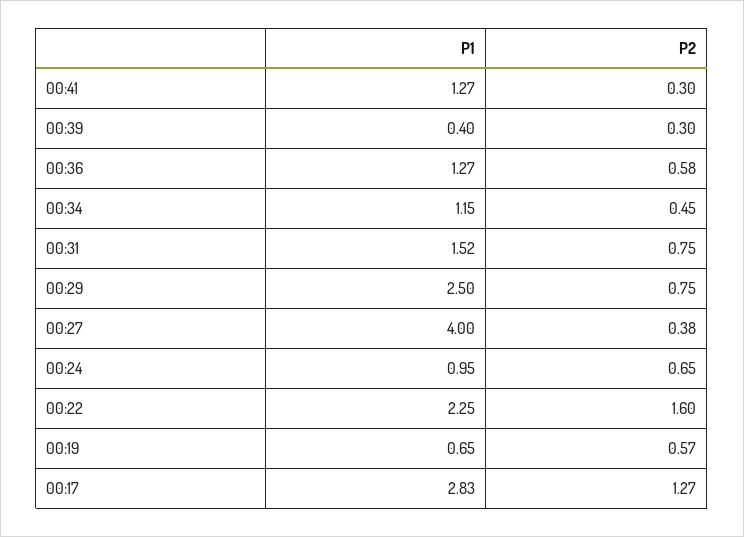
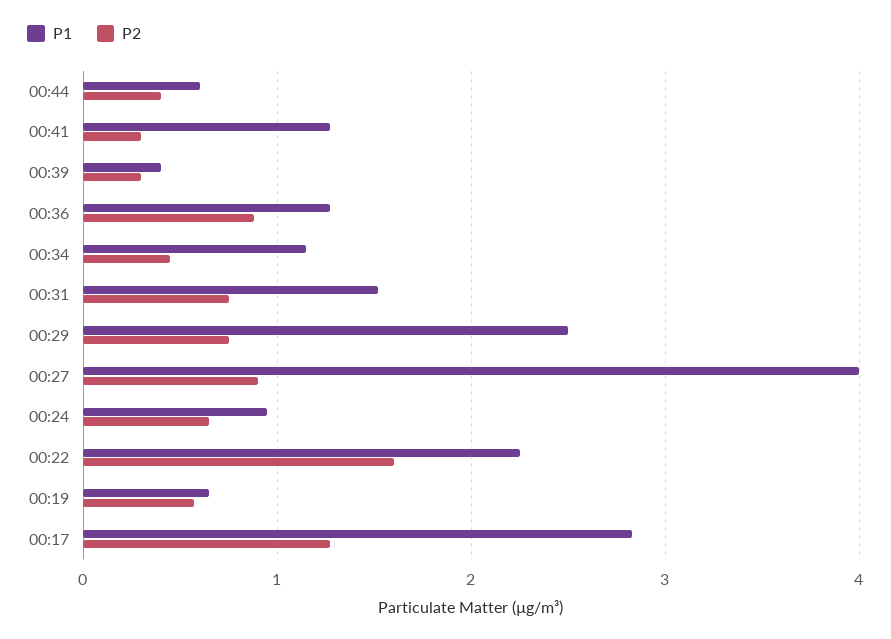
P2, 00:36: 0.58 -> 0.9
P2, 00:27: 0.38 -> 0.9
P1, 00:44: none -> 0.6
P2, 00:44: none -> 0.4

